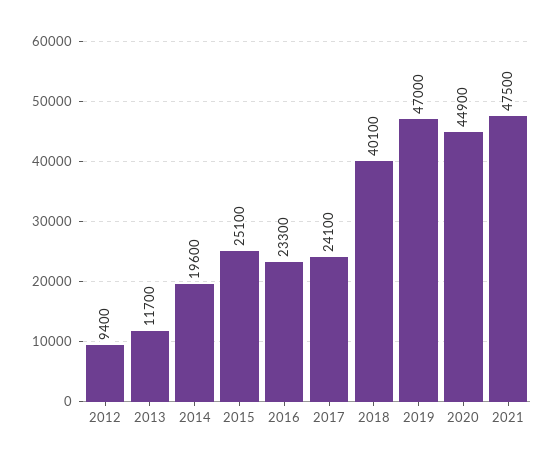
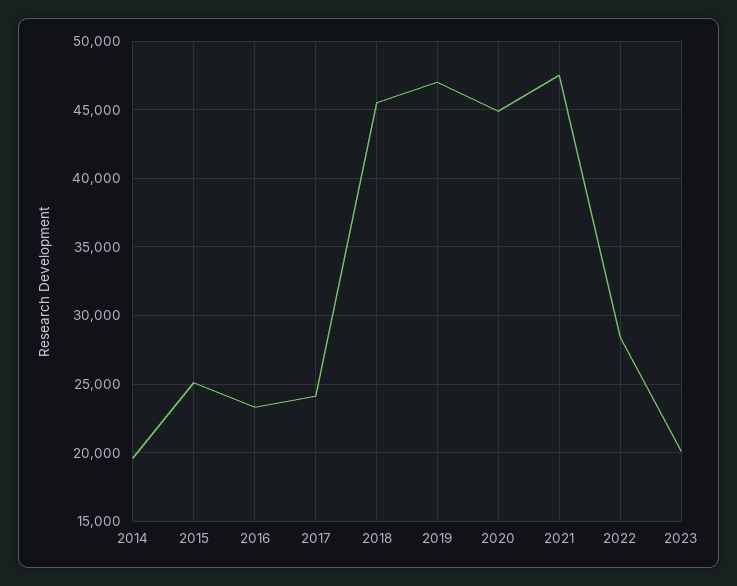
2012: 9400 -> none
2013: 11700 -> none
2018: 40100 -> 45500
2022: none -> 28500
2023: none -> 20000

